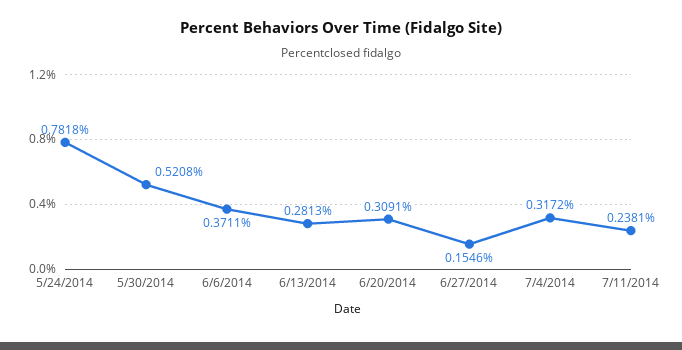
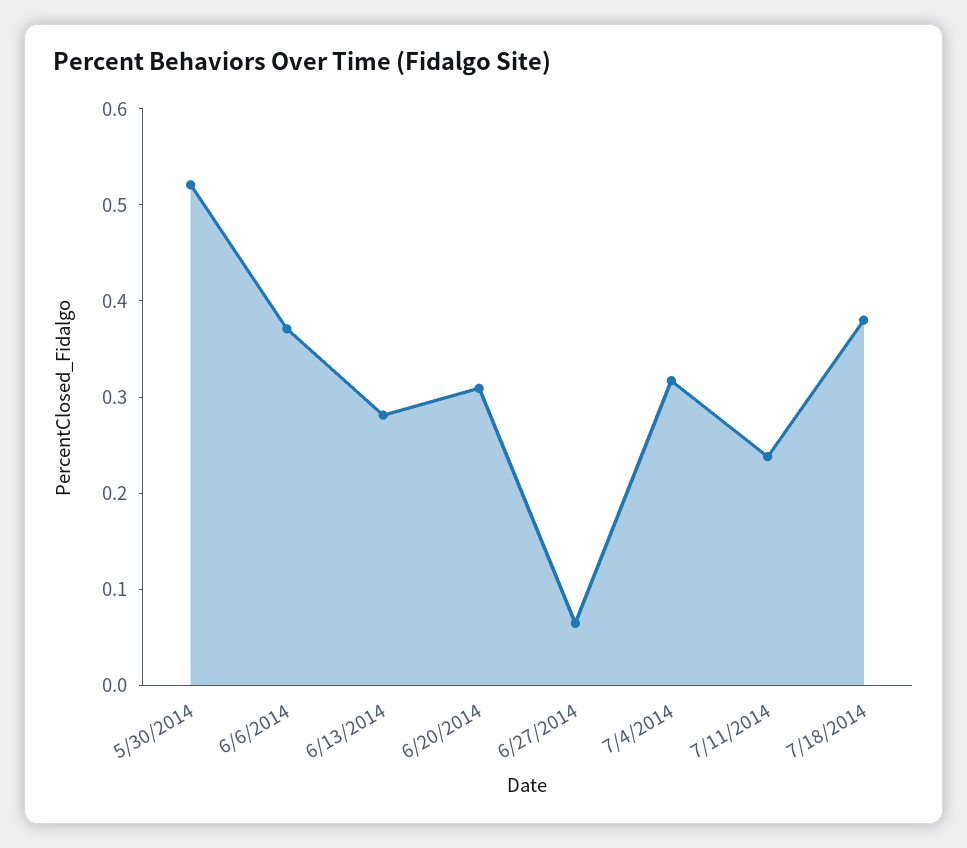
5/24/2014: 0.7818 -> none
6/27/2014: 0.1546 -> 0.06
7/18/2014: none -> 0.38

